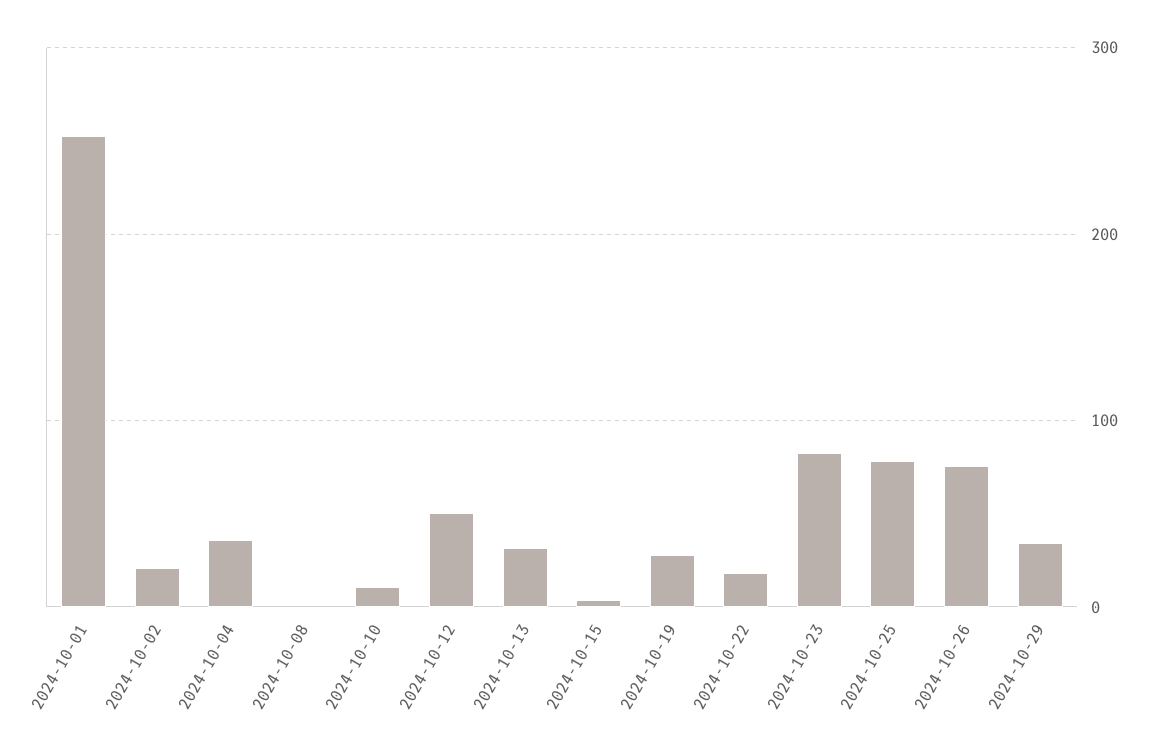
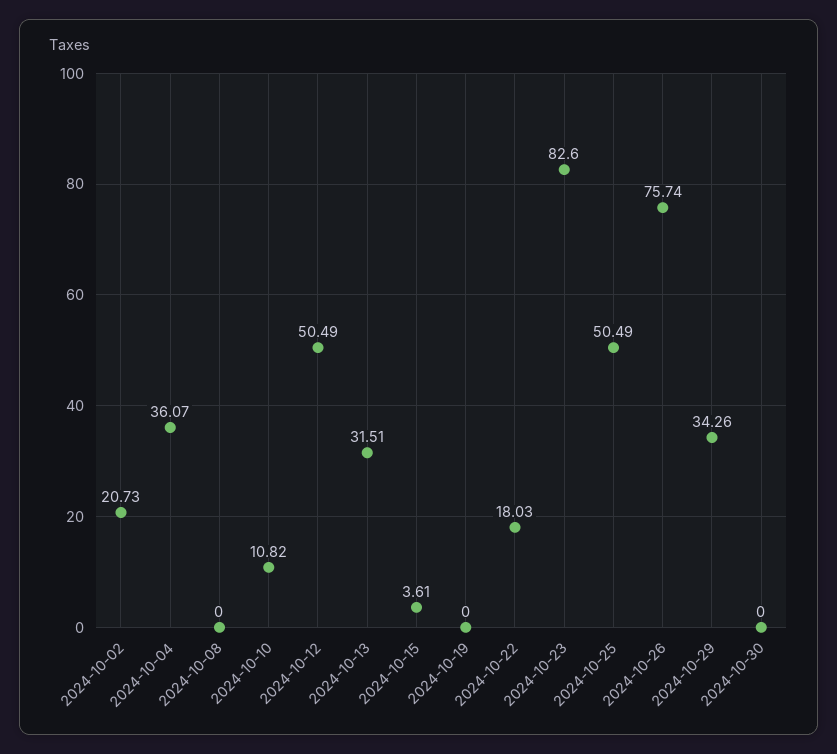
2024-10-01: 250 -> none
2024-10-19: 30 -> 0
2024-10-25: 80 -> 50.49
2024-10-30: none -> 0

